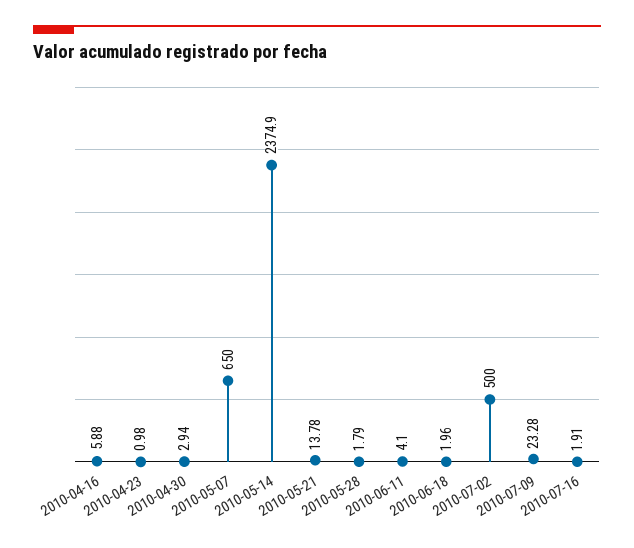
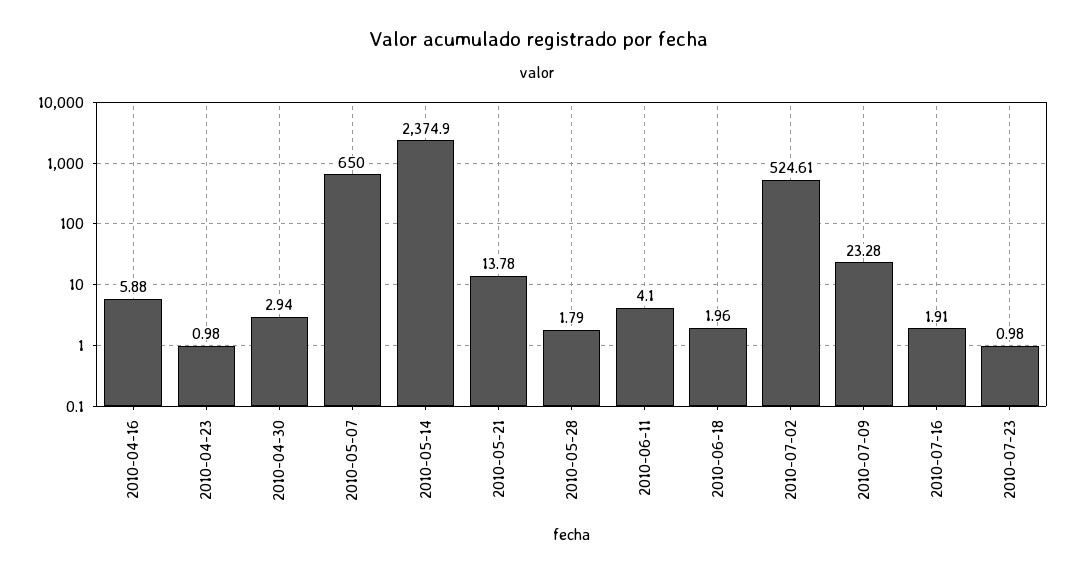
2010-07-02: 500 -> 524.61
2010-07-23: none -> 0.98

